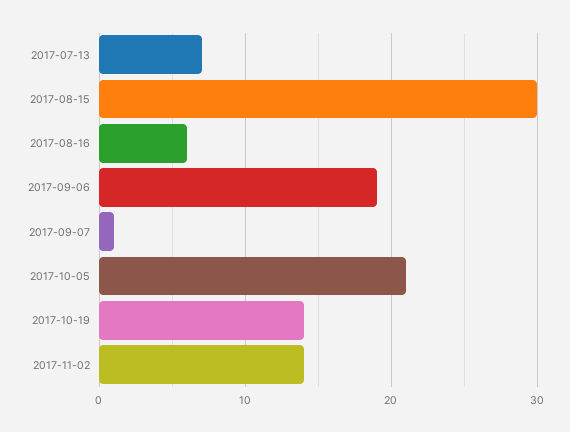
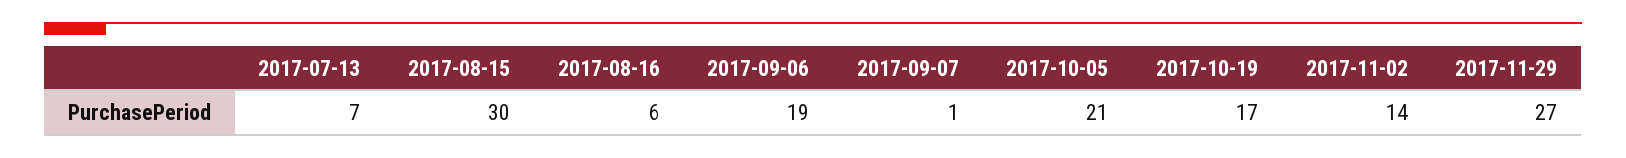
2017-10-19: 14 -> 17
2017-11-29: none -> 27

